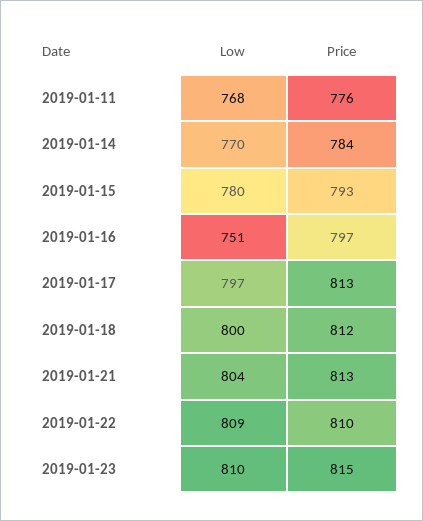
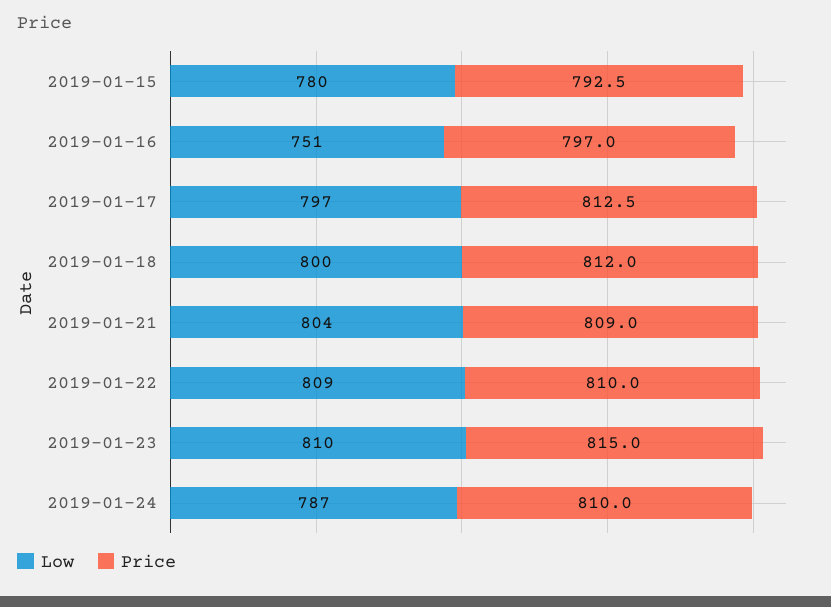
Low, 2019-01-11: 768 -> none
Price, 2019-01-11: 776 -> none
Low, 2019-01-14: 770 -> none
Price, 2019-01-14: 784 -> none
Price, 2019-01-21: 813 -> 809
Low, 2019-01-24: none -> 787
Price, 2019-01-24: none -> 810

